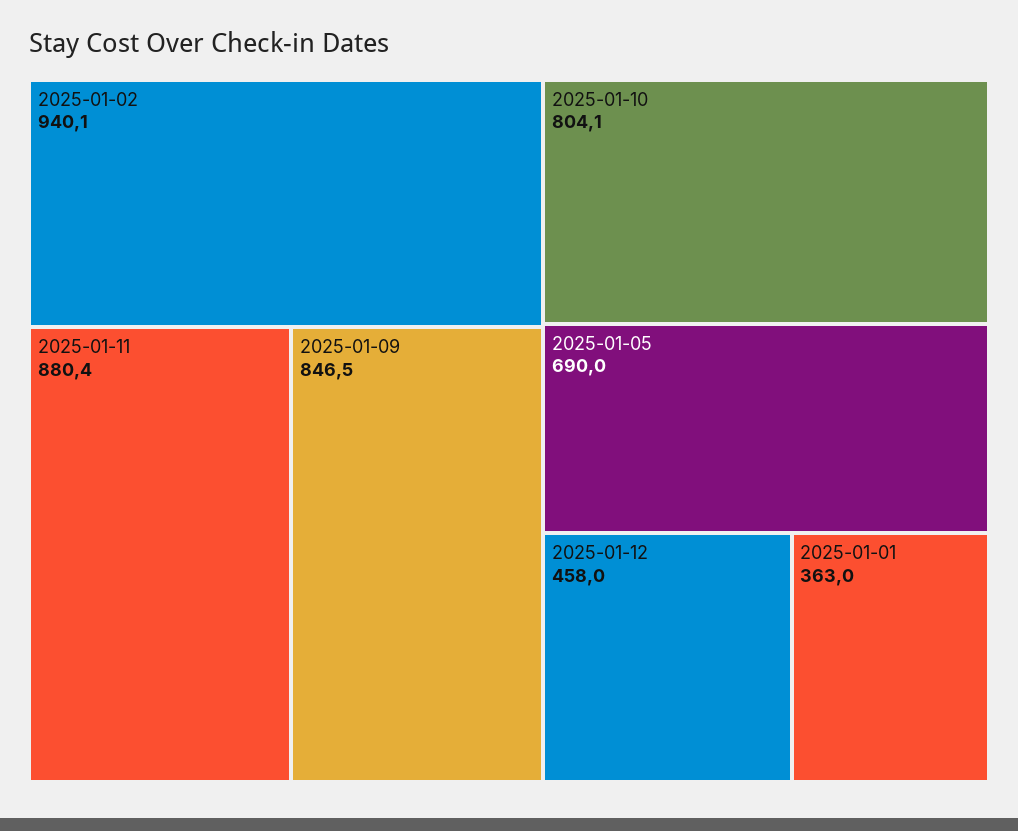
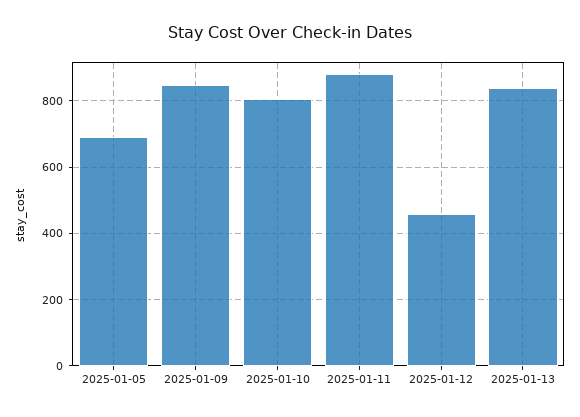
2025-01-02: 940.1 -> none
2025-01-01: 363 -> none
2025-01-13: none -> 840

